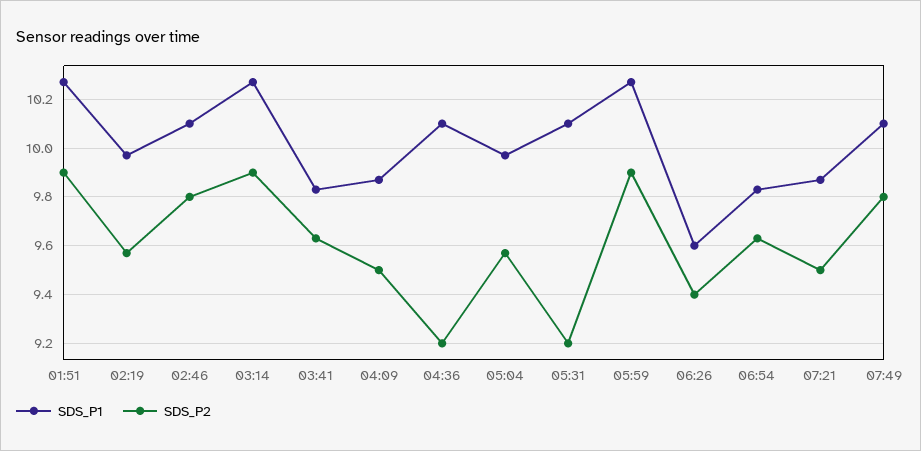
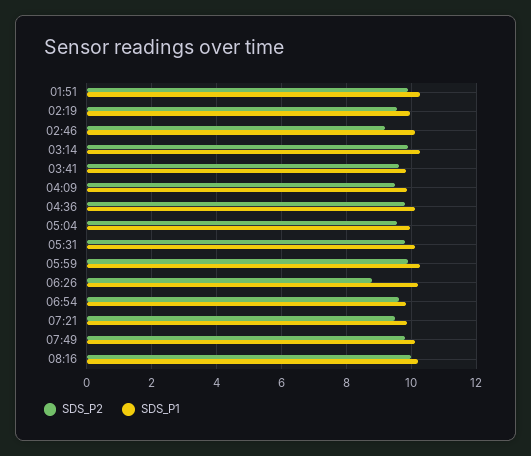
SDS_P2, 02:46: 9.8 -> 9.2
SDS_P2, 04:36: 9.2 -> 9.8
SDS_P2, 05:31: 9.2 -> 9.8
SDS_P1, 06:26: 9.6 -> 10.2
SDS_P2, 06:26: 9.4 -> 8.8
SDS_P2, 08:16: none -> 10
SDS_P1, 08:16: none -> 10.2

